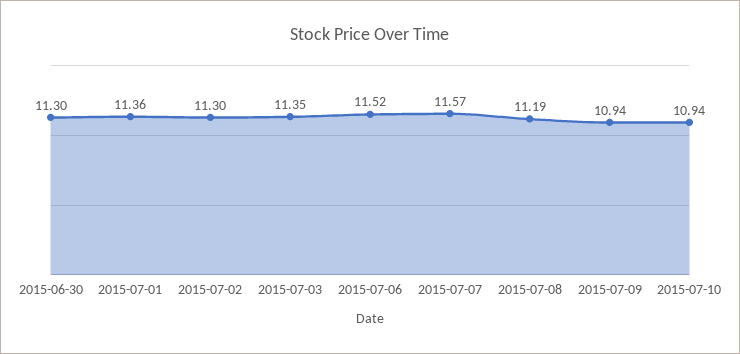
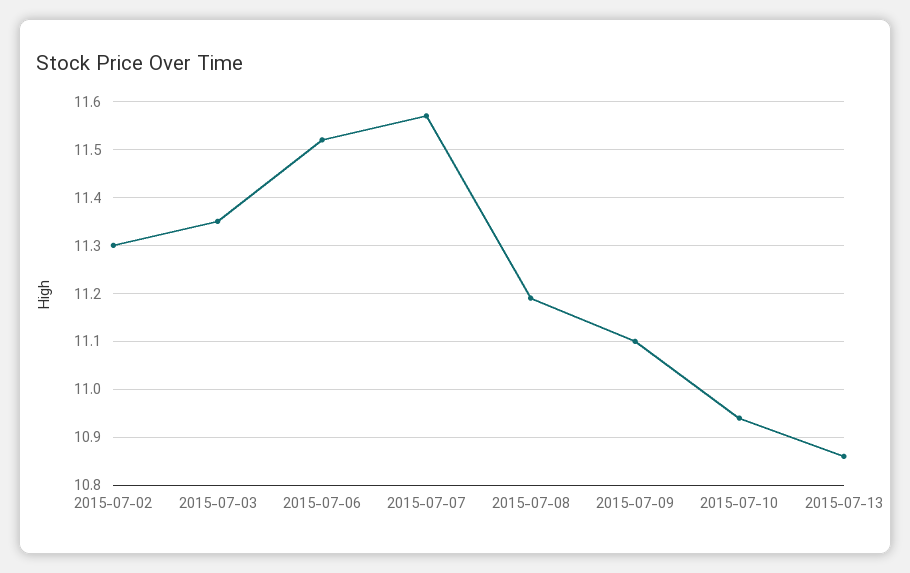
2015-06-30: 11.3 -> none
2015-07-01: 11.36 -> none
2015-07-09: 10.94 -> 11.1
2015-07-13: none -> 10.85

